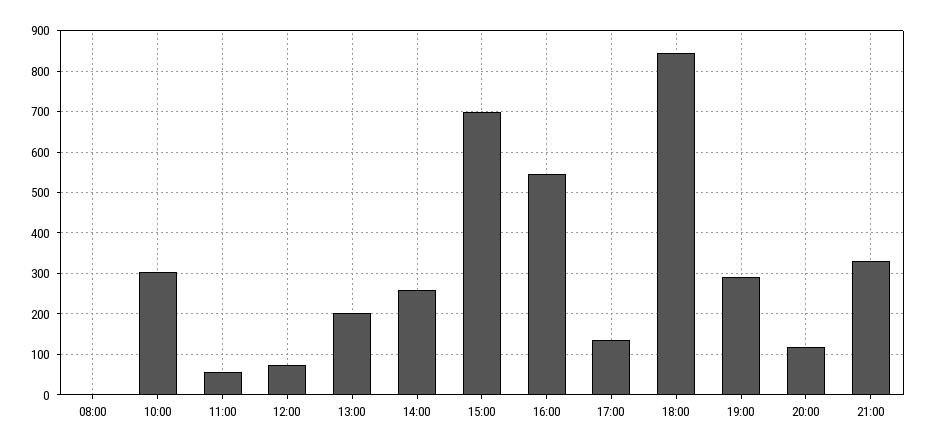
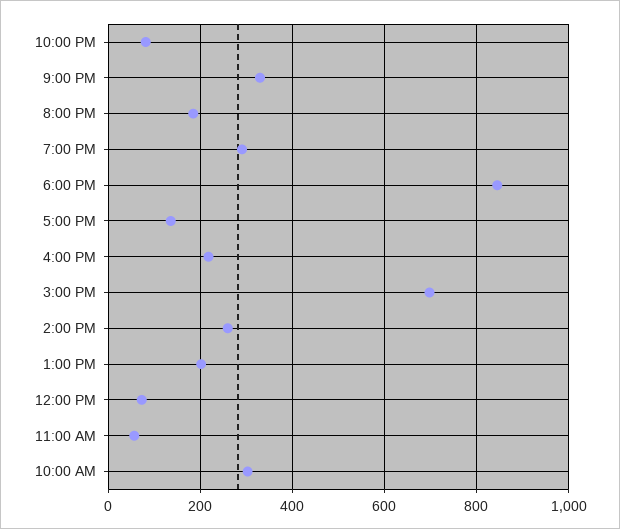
08:00: 0 -> none
16:00: 540 -> 220
20:00: 120 -> 180
10:00 PM: none -> 80

